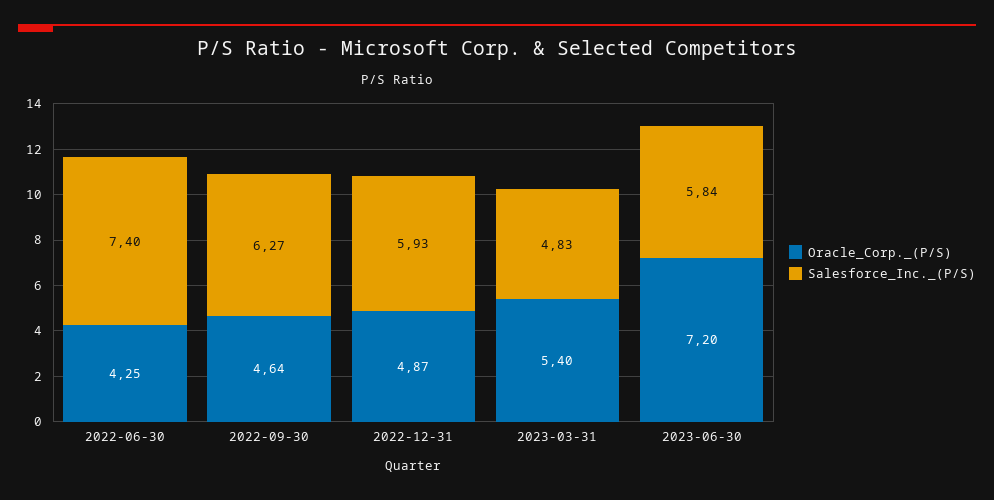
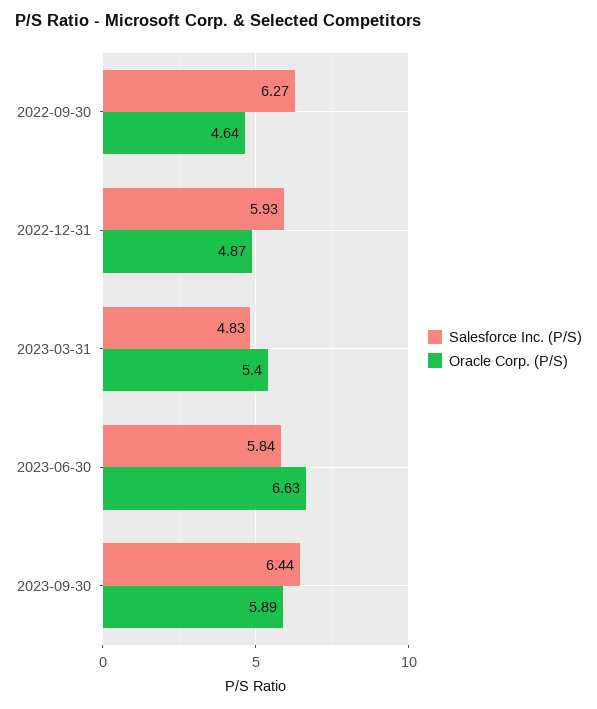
Oracle_Corp._(P/S), 2022-06-30: 4.25 -> none
Salesforce_Inc._(P/S), 2022-06-30: 7.4 -> none
Oracle_Corp._(P/S), 2023-06-30: 7.2 -> 6.63
Salesforce_Inc._(P/S), 2023-09-30: none -> 6.44
Oracle_Corp._(P/S), 2023-09-30: none -> 5.89

